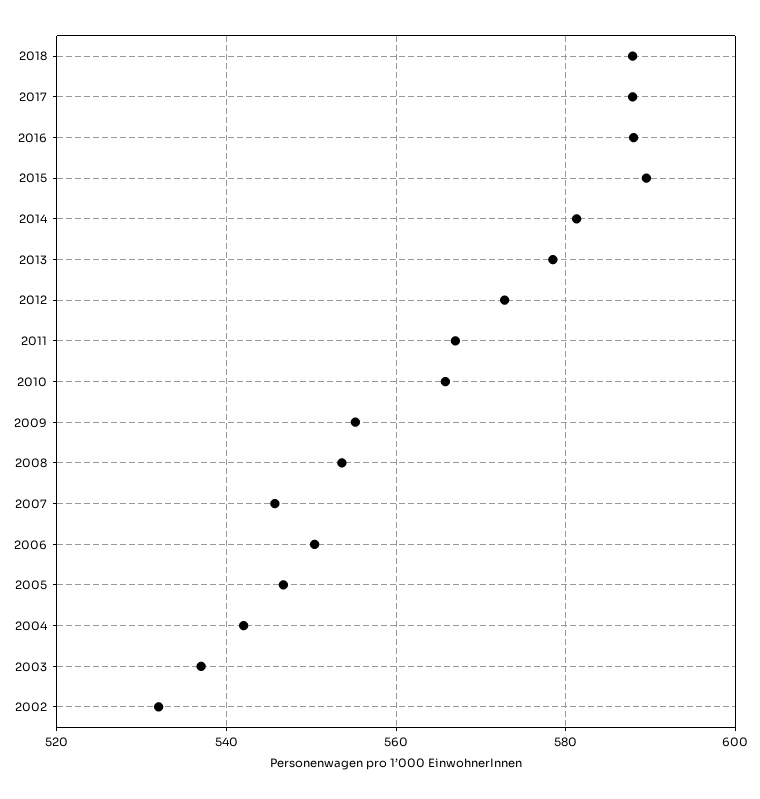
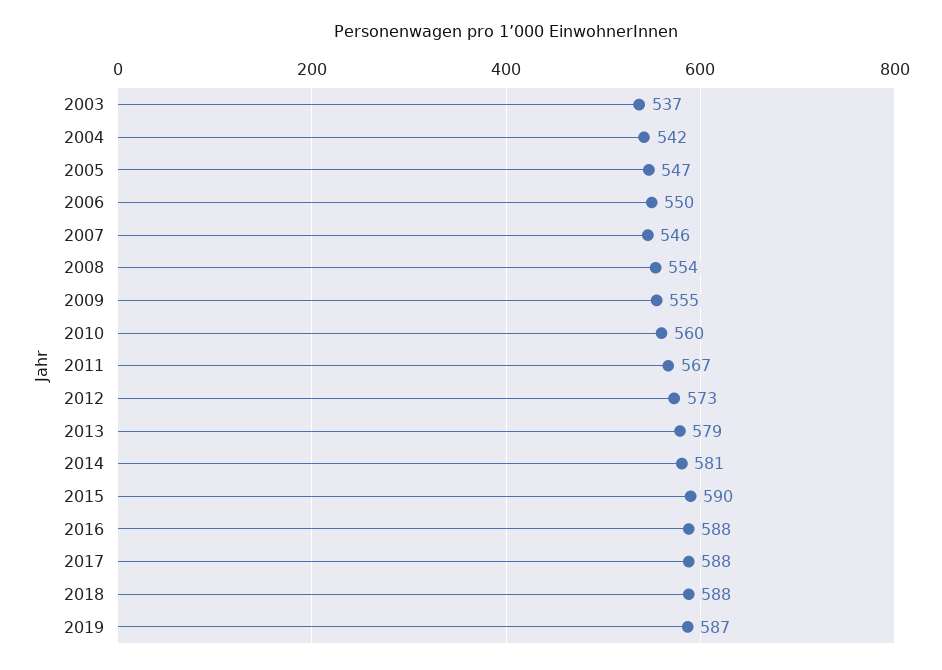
2010: 566 -> 560
2002: 532 -> none
2019: none -> 587

